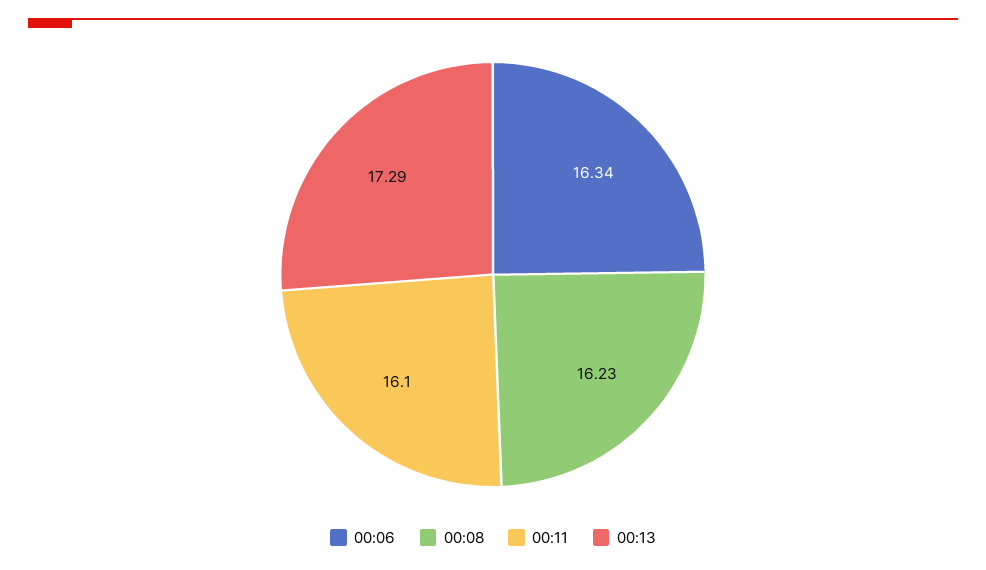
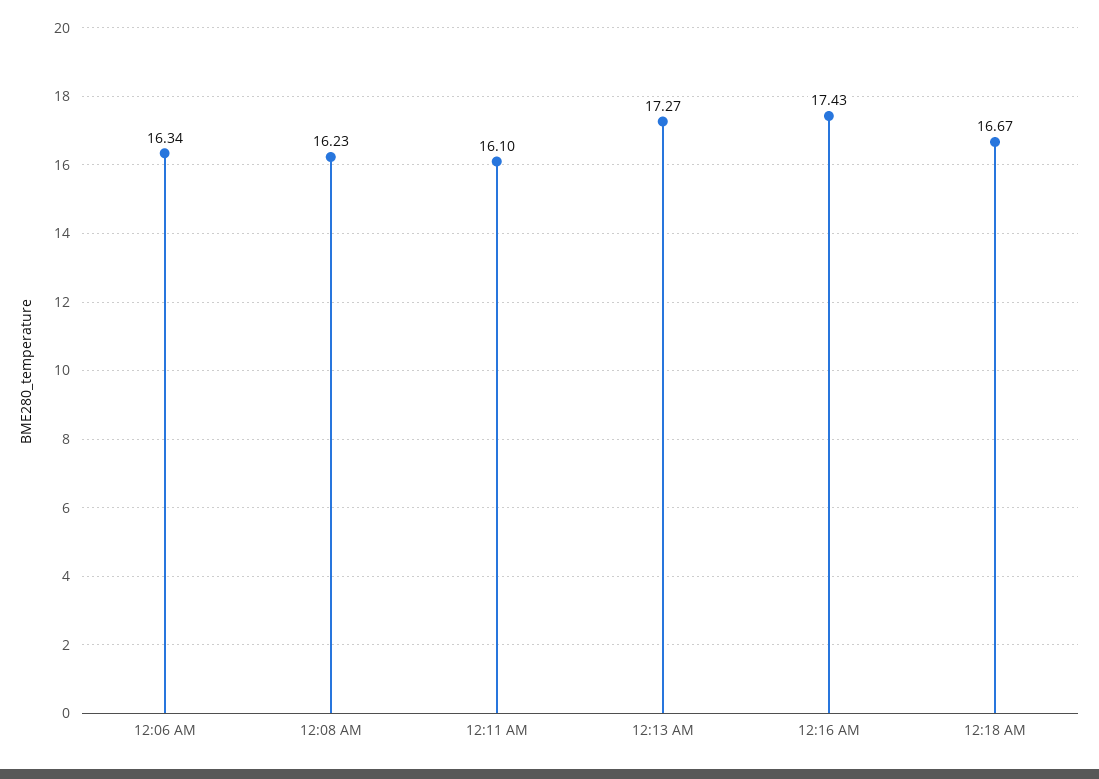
00:13: 17.29 -> 17.27
12:16 AM: none -> 17.43
12:18 AM: none -> 16.67

